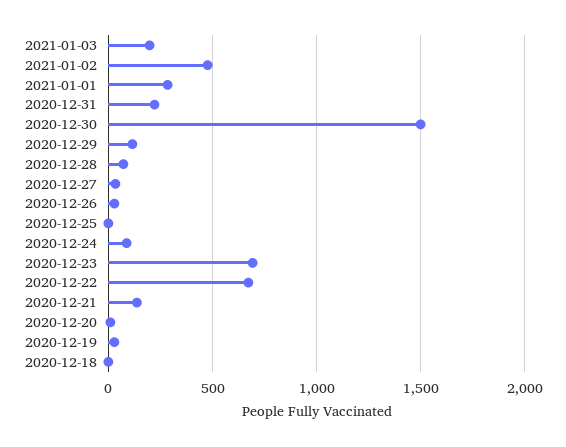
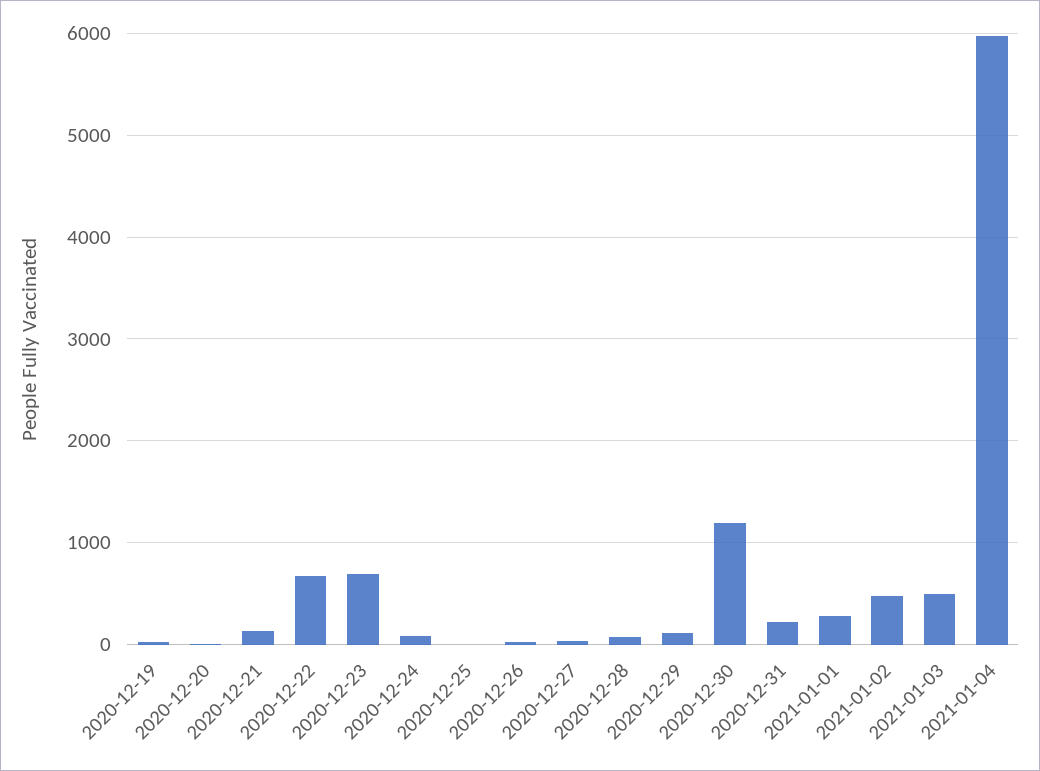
2021-01-03: 200 -> 500
2020-12-30: 1500 -> 1200
2020-12-18: 0 -> none
2021-01-04: none -> 6000

